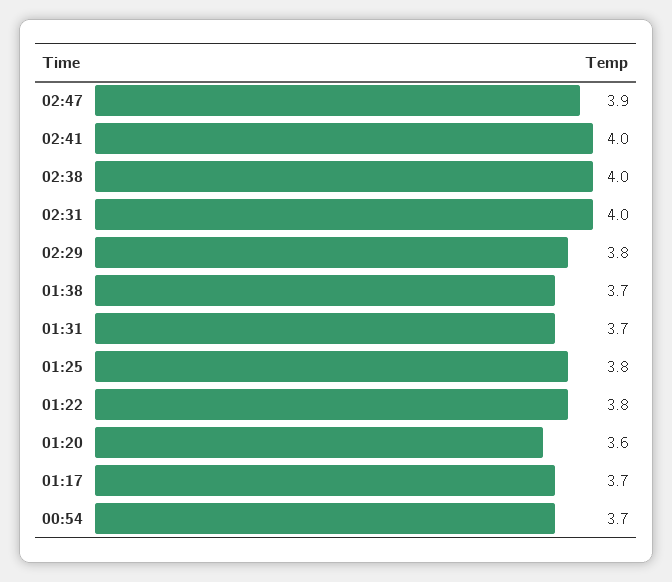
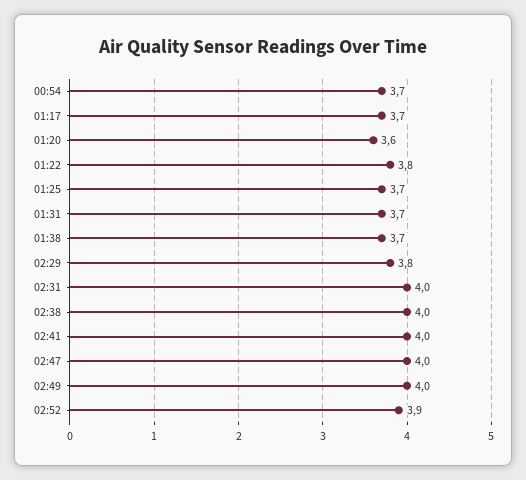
02:47: 3.9 -> 4
01:25: 3.8 -> 3.7
02:49: none -> 4
02:52: none -> 3.9

